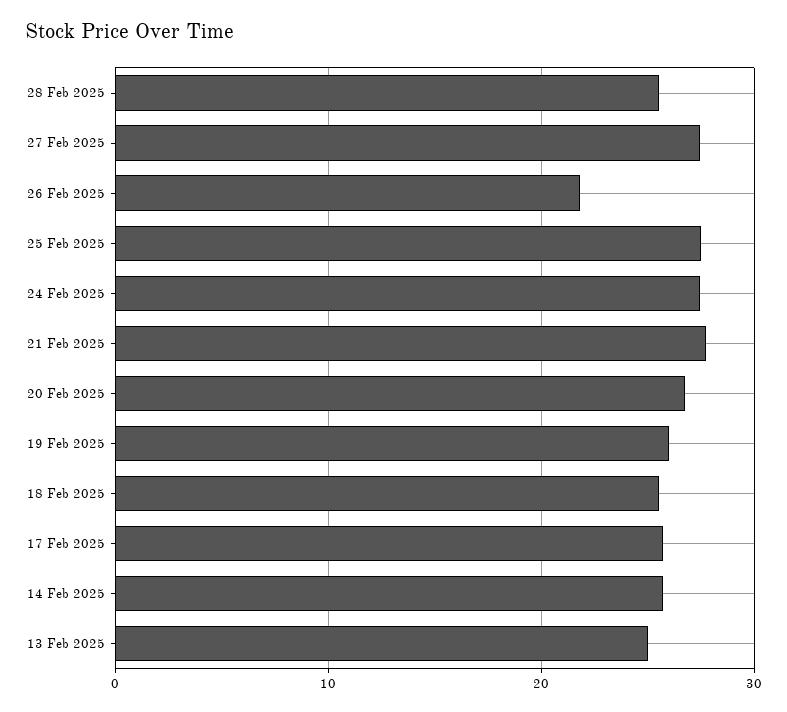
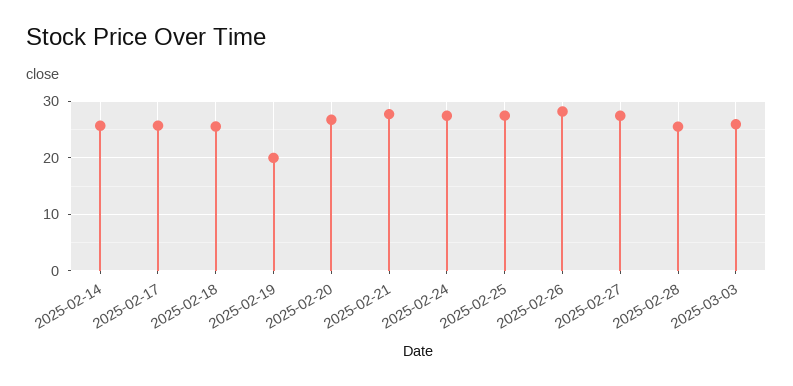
26 Feb 2025: 22 -> 28
19 Feb 2025: 26 -> 20
13 Feb 2025: 25 -> none
2025-03-03: none -> 26

